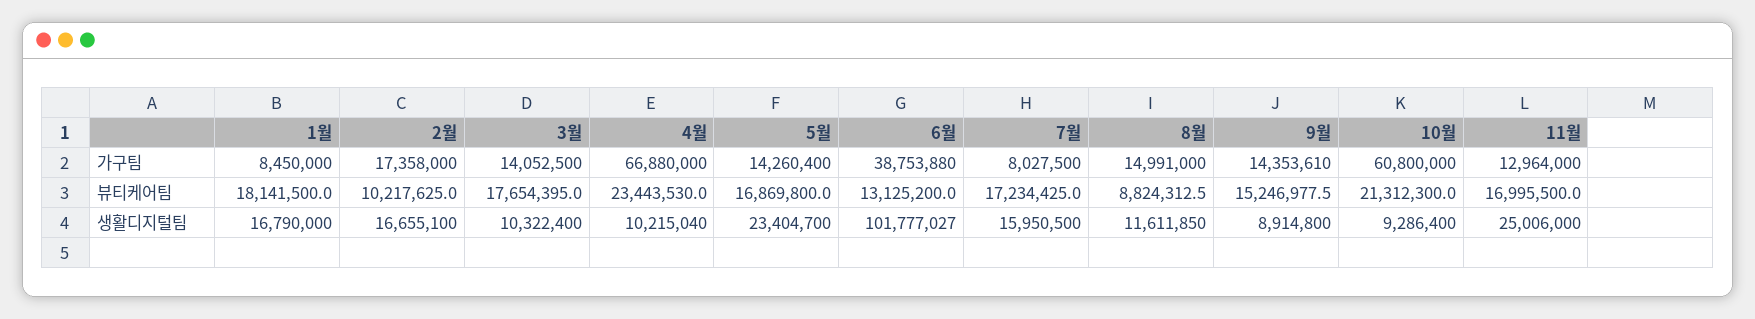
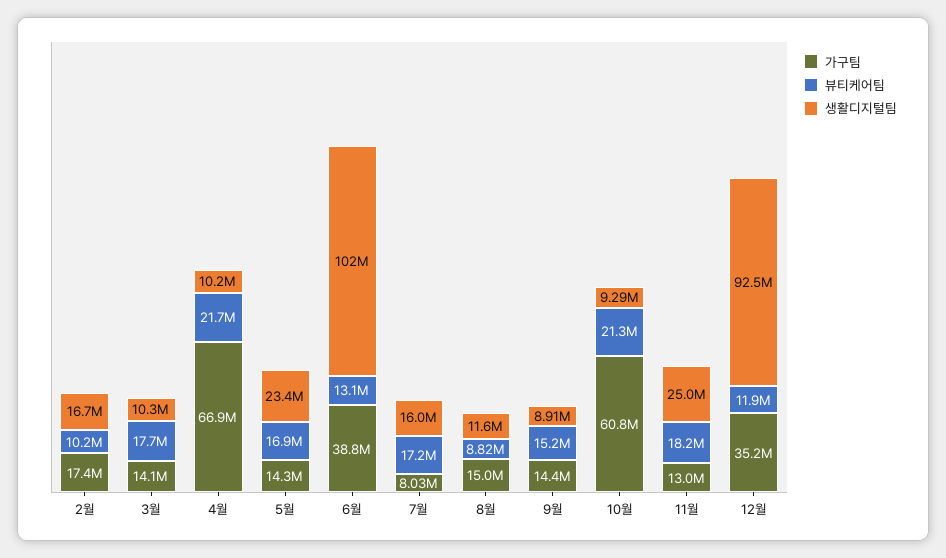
가구팀, 1월: 8450000 -> none
뷰티케어팀, 1월: 18141500 -> none
뷰티케어팀, 4월: 23443530 -> 21700000
뷰티케어팀, 11월: 16995500 -> 18200000
생활디지털팀, 1월: 16790000 -> none
가구팀, 12월: none -> 35200000
뷰티케어팀, 12월: none -> 11900000
생활디지털팀, 12월: none -> 92500000

